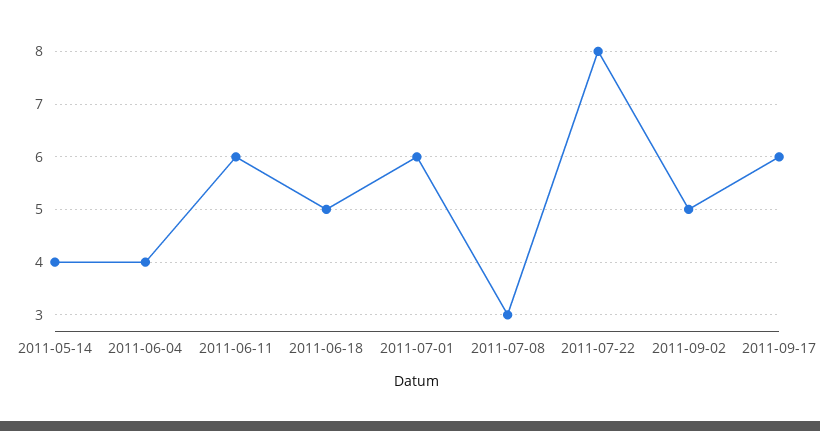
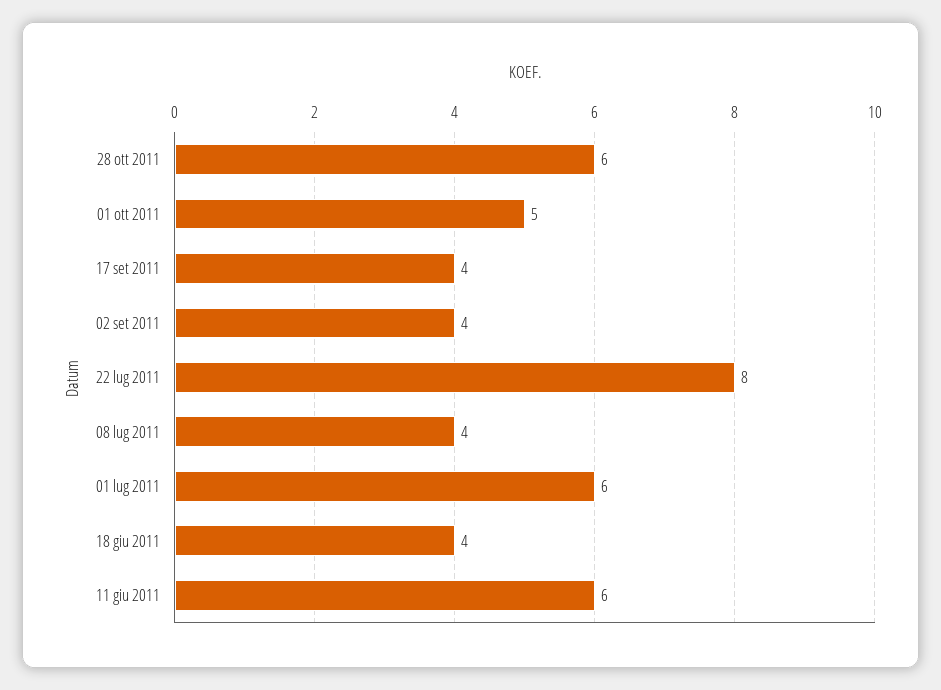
2011-05-14: 4 -> none
2011-06-04: 4 -> none
2011-06-18: 5 -> 4
2011-07-08: 3 -> 4
2011-09-02: 5 -> 4
2011-09-17: 6 -> 4
28 ott 2011: none -> 6
01 ott 2011: none -> 5

